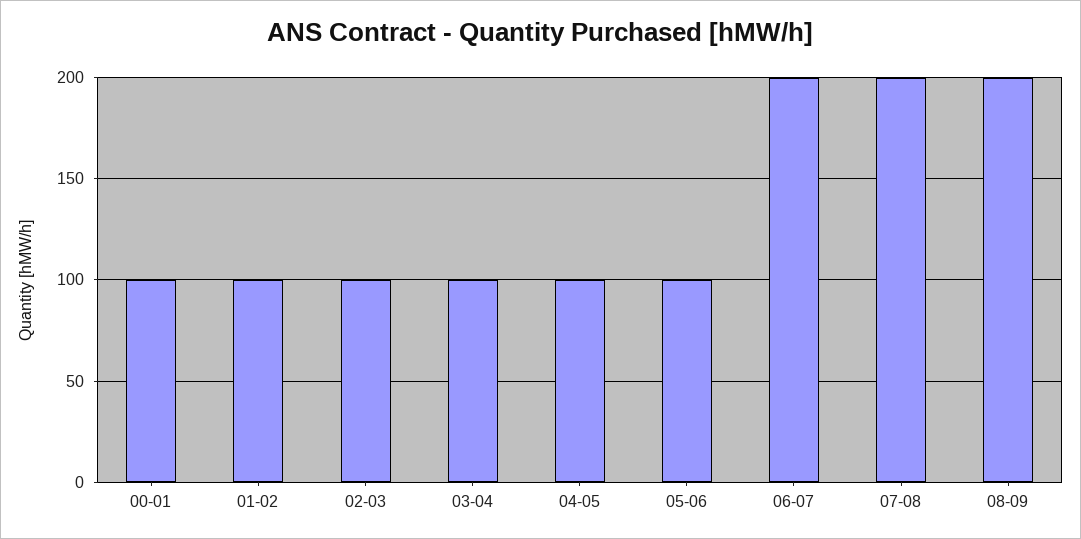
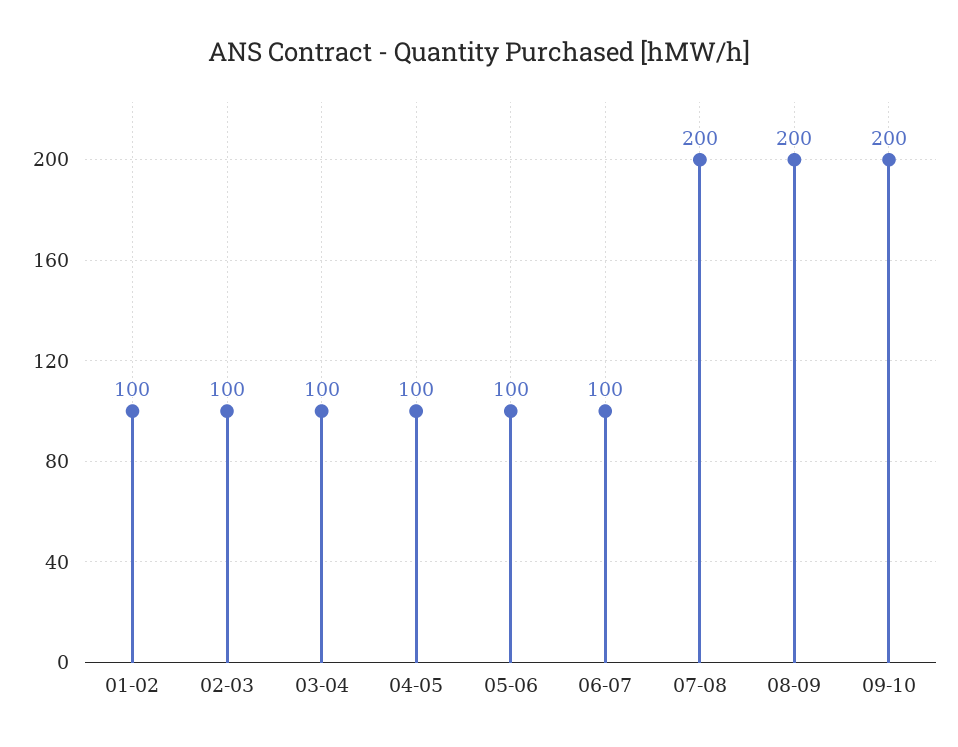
00-01: 100 -> none
06-07: 200 -> 100
09-10: none -> 200

